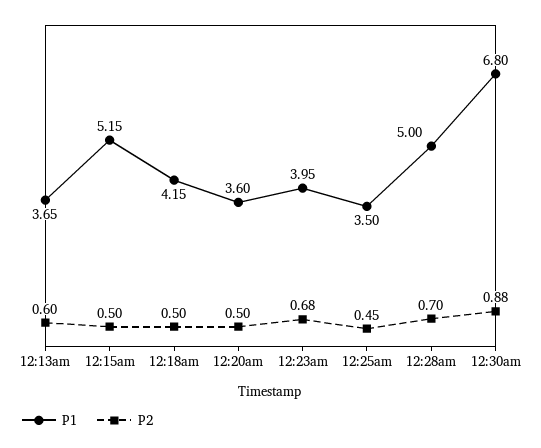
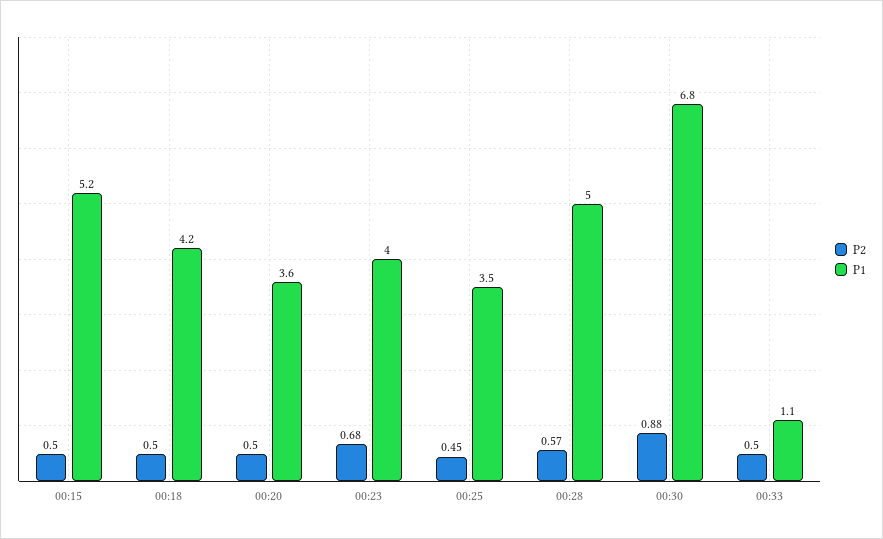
P1, 12:13am: 3.65 -> none
P2, 12:13am: 0.6 -> none
P2, 12:28am: 0.7 -> 0.57
P2, 00:33: none -> 0.5
P1, 00:33: none -> 1.1

